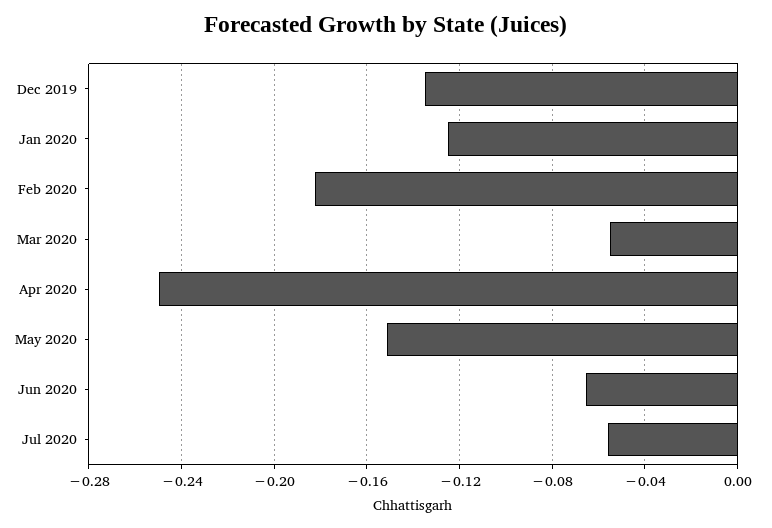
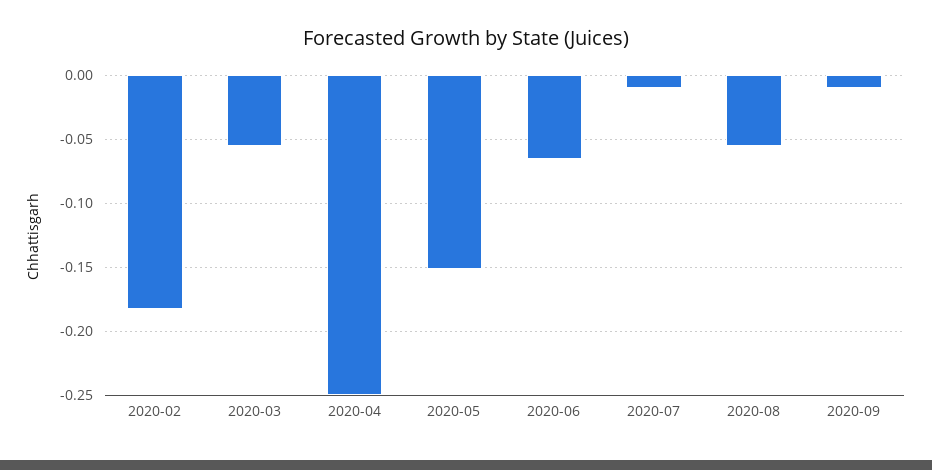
Dec 2019: -0.135 -> none
Jan 2020: -0.125 -> none
Jul 2020: -0.055 -> -0.01
2020-08: none -> -0.055
2020-09: none -> -0.01

